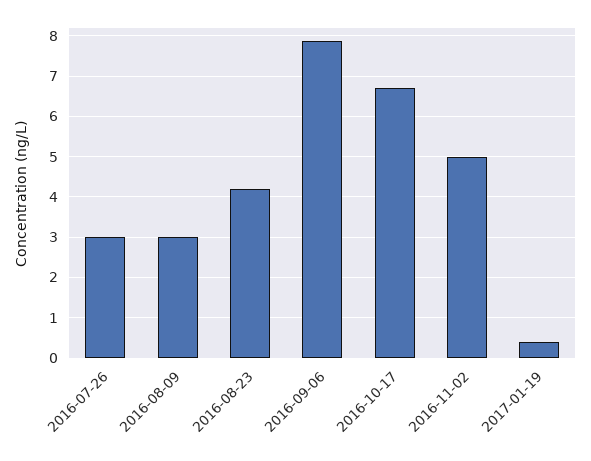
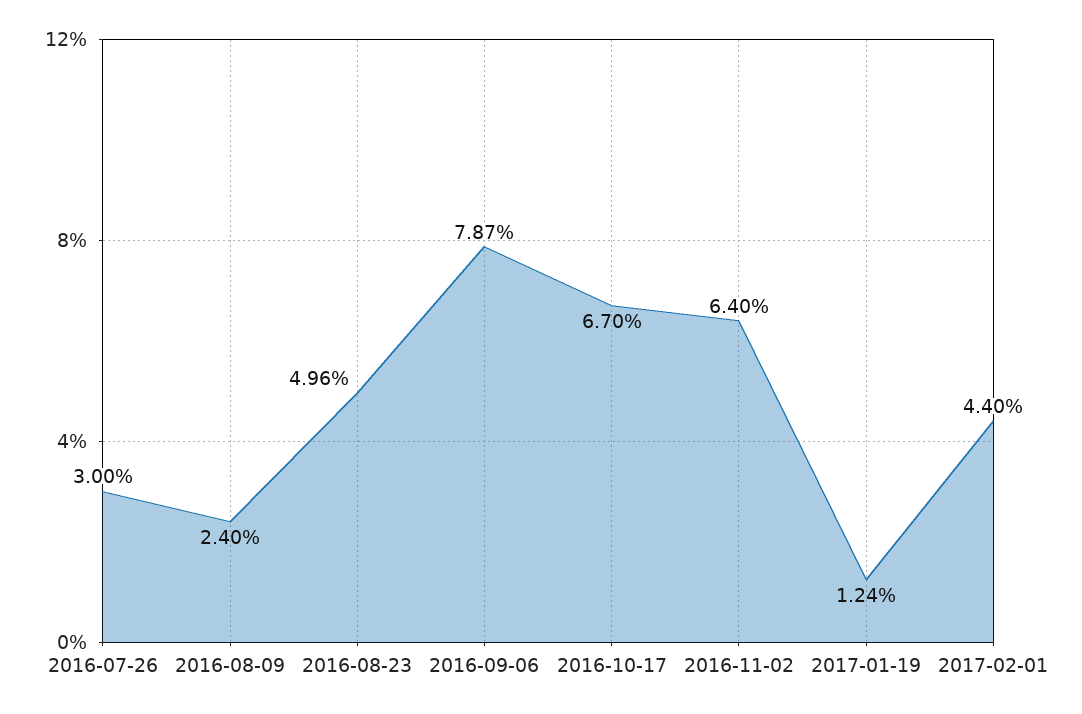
2016-08-09: 3 -> 2.4
2016-08-23: 4.2 -> 4.96
2016-11-02: 5 -> 6.4
2017-01-19: 0.4 -> 1.24
2017-02-01: none -> 4.4

